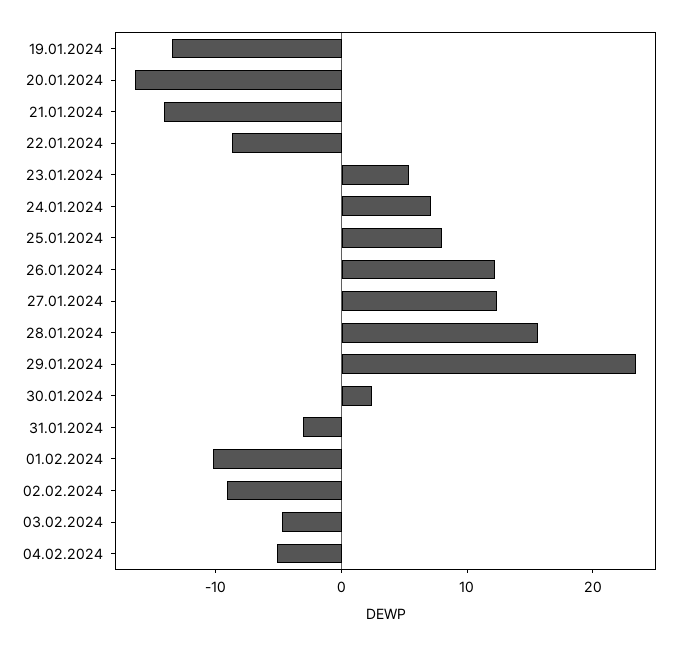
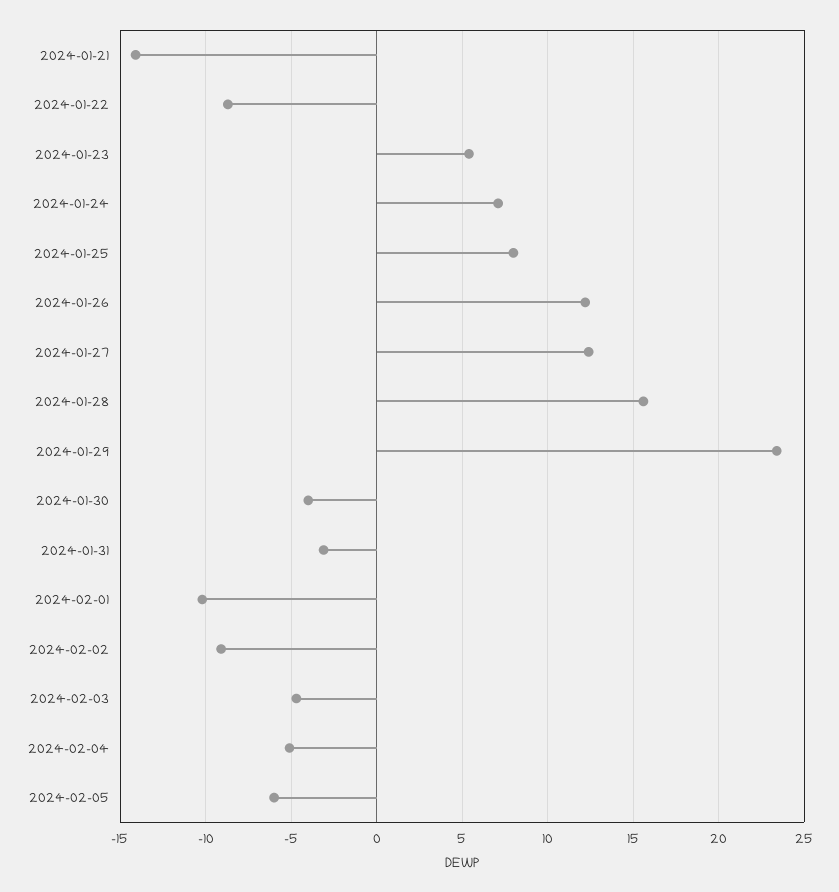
19.01.2024: -14 -> none
20.01.2024: -16 -> none
30.01.2024: 2 -> -4
2024-02-05: none -> -6

